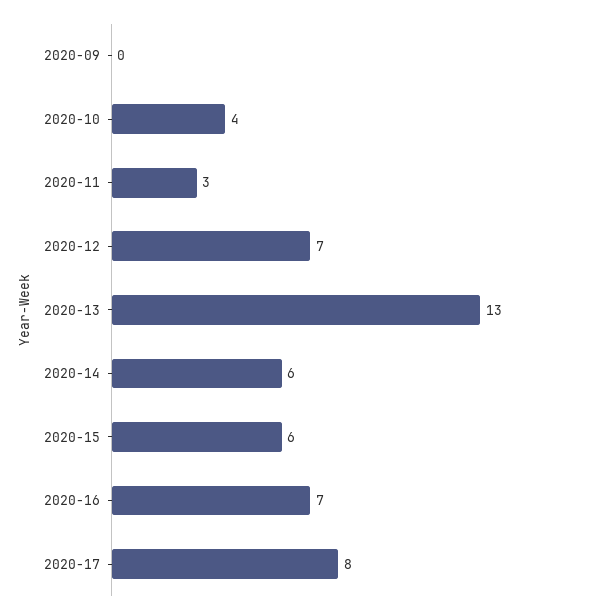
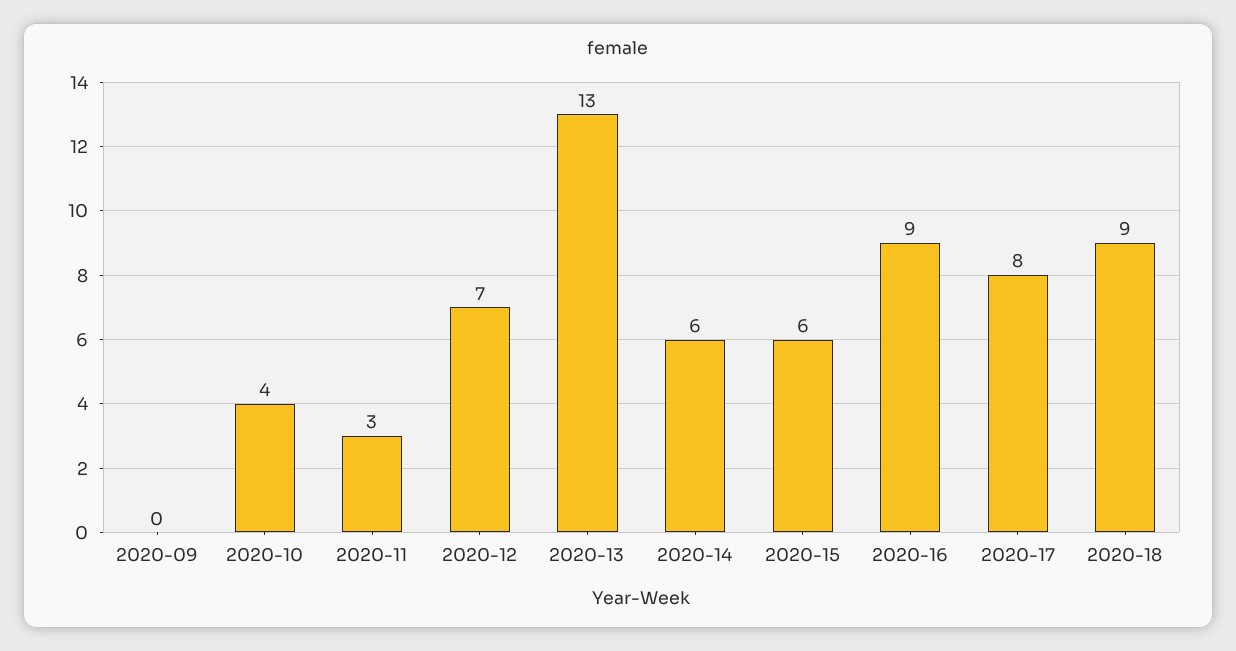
2020-16: 7 -> 9
2020-18: none -> 9

